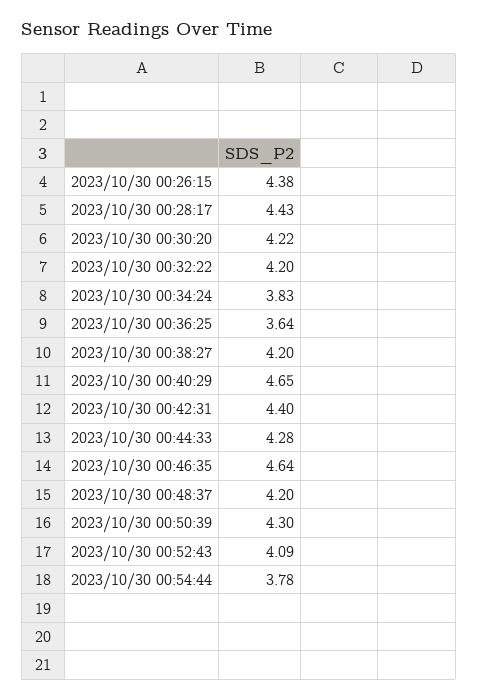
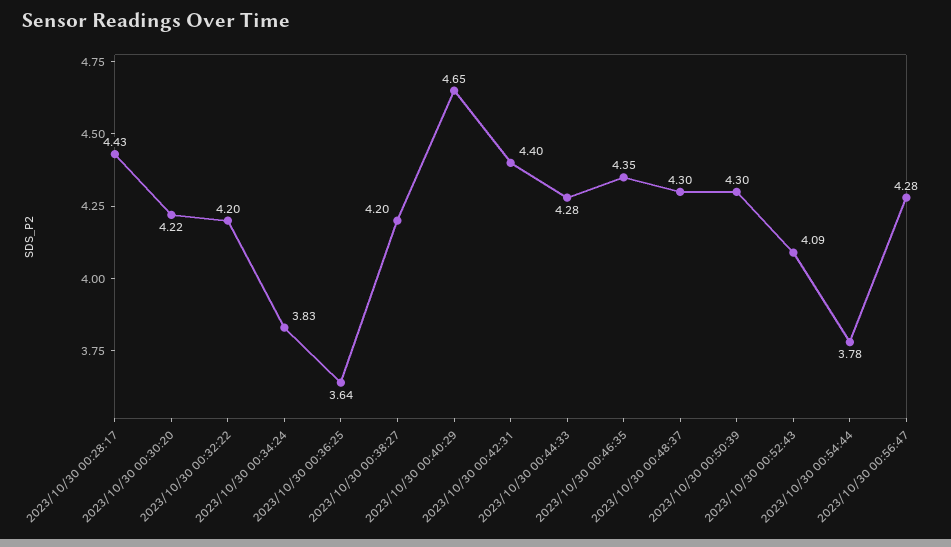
2023/10/30 00:26:15: 4.38 -> none
2023/10/30 00:46:35: 4.64 -> 4.35
2023/10/30 00:48:37: 4.2 -> 4.3
2023/10/30 00:56:47: none -> 4.28

